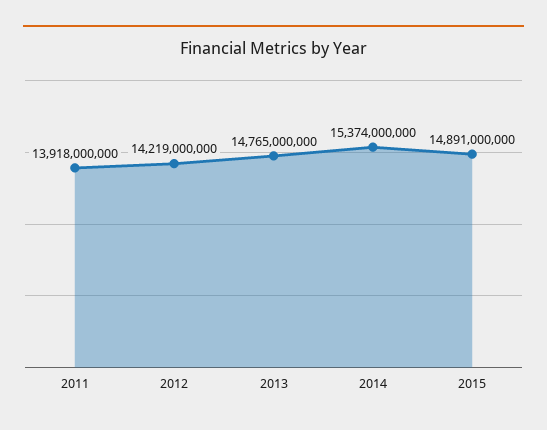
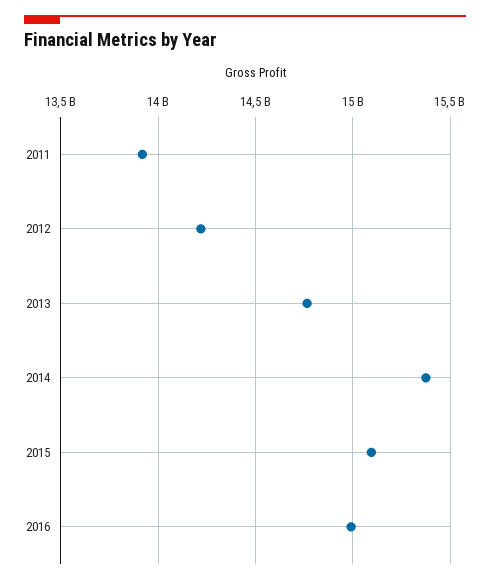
2015: 14891000000 -> 15100000000
2016: none -> 15000000000

